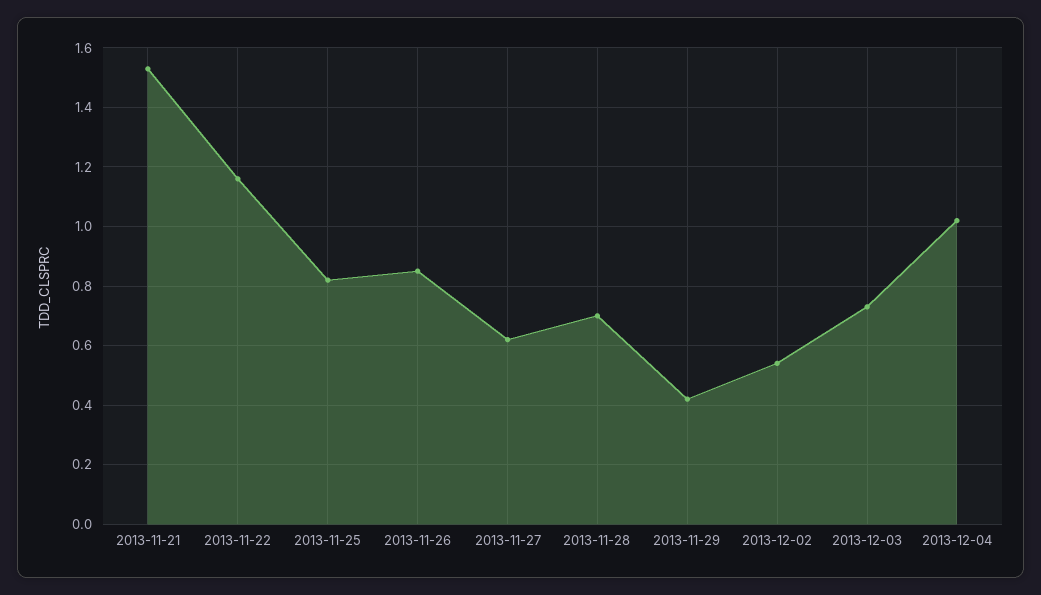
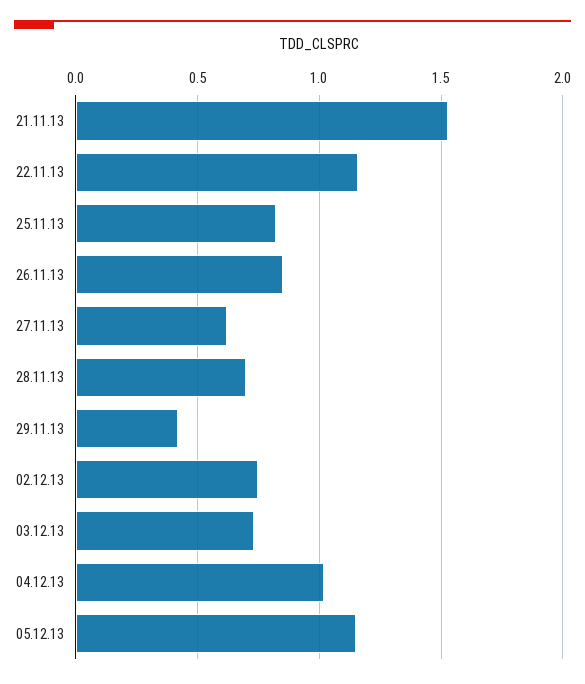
2013-12-02: 0.55 -> 0.75
05.12.13: none -> 1.15

